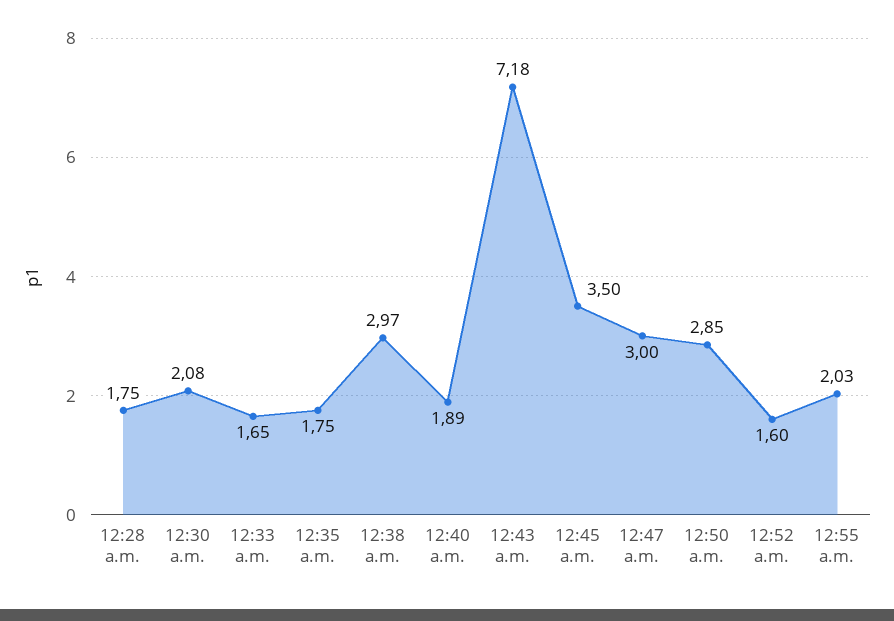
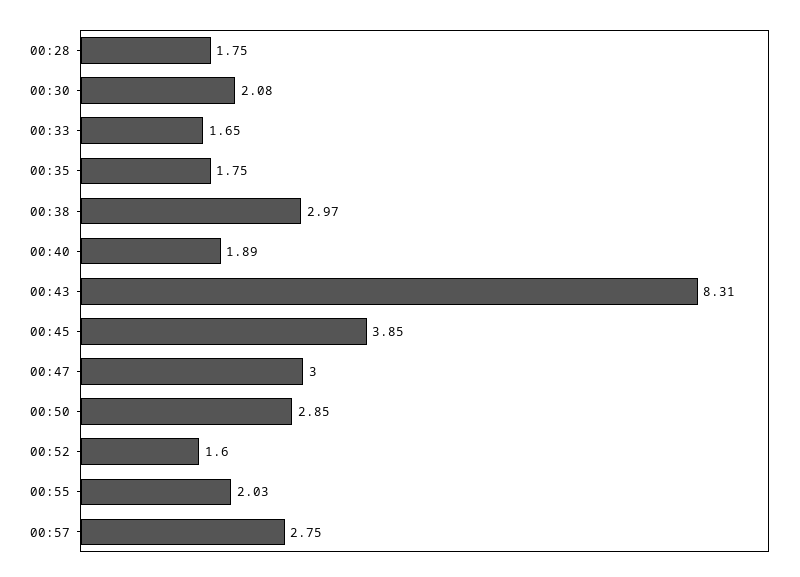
12:43 a.m.: 7.18 -> 8.31
12:45 a.m.: 3.5 -> 3.85
00:57: none -> 2.75

